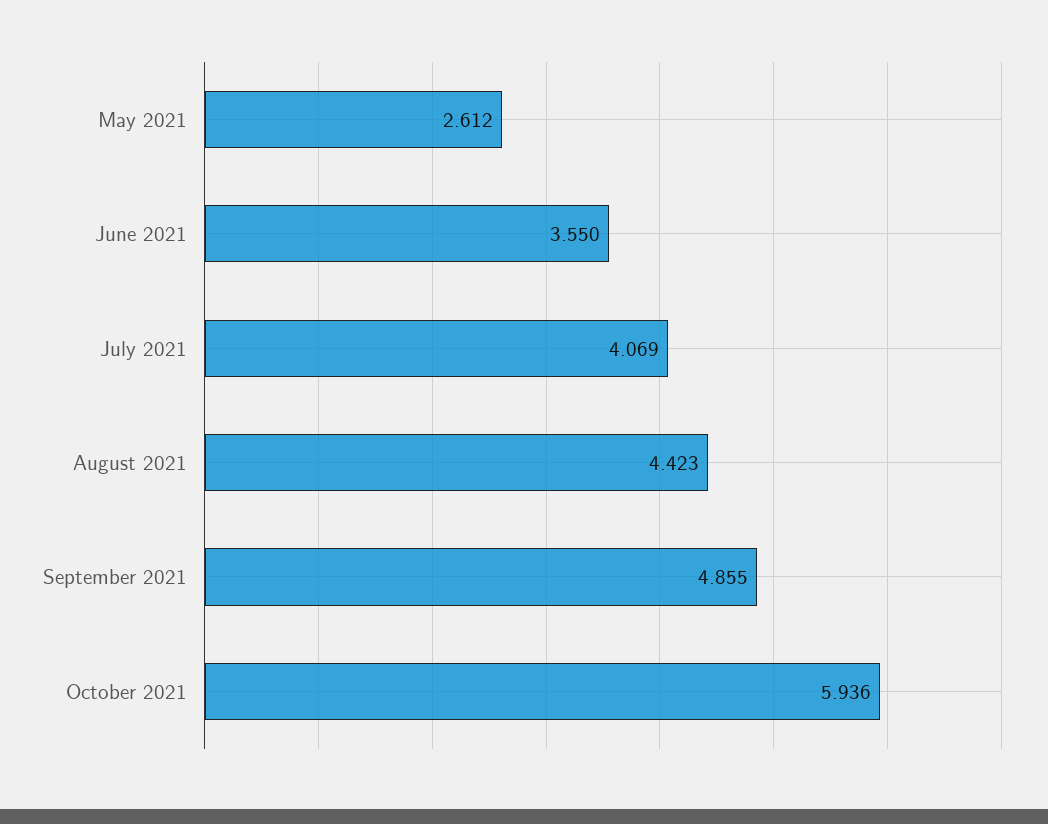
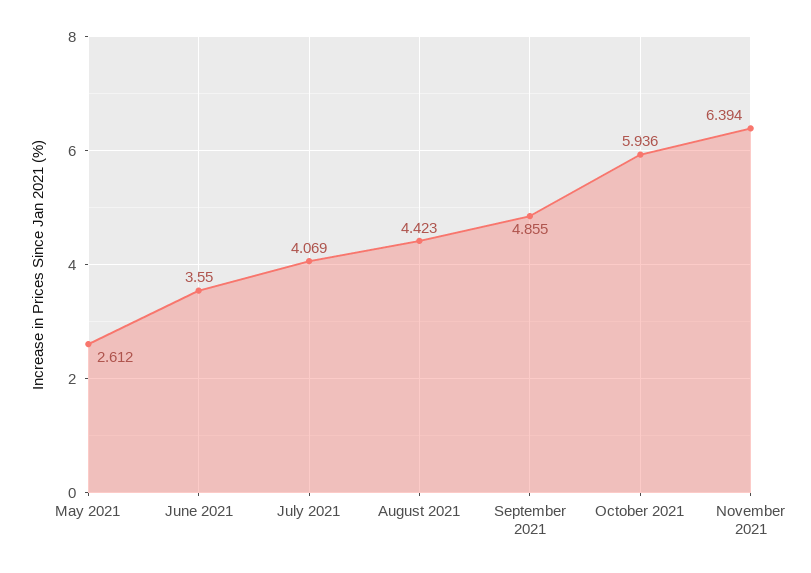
November 2021: none -> 6.394

